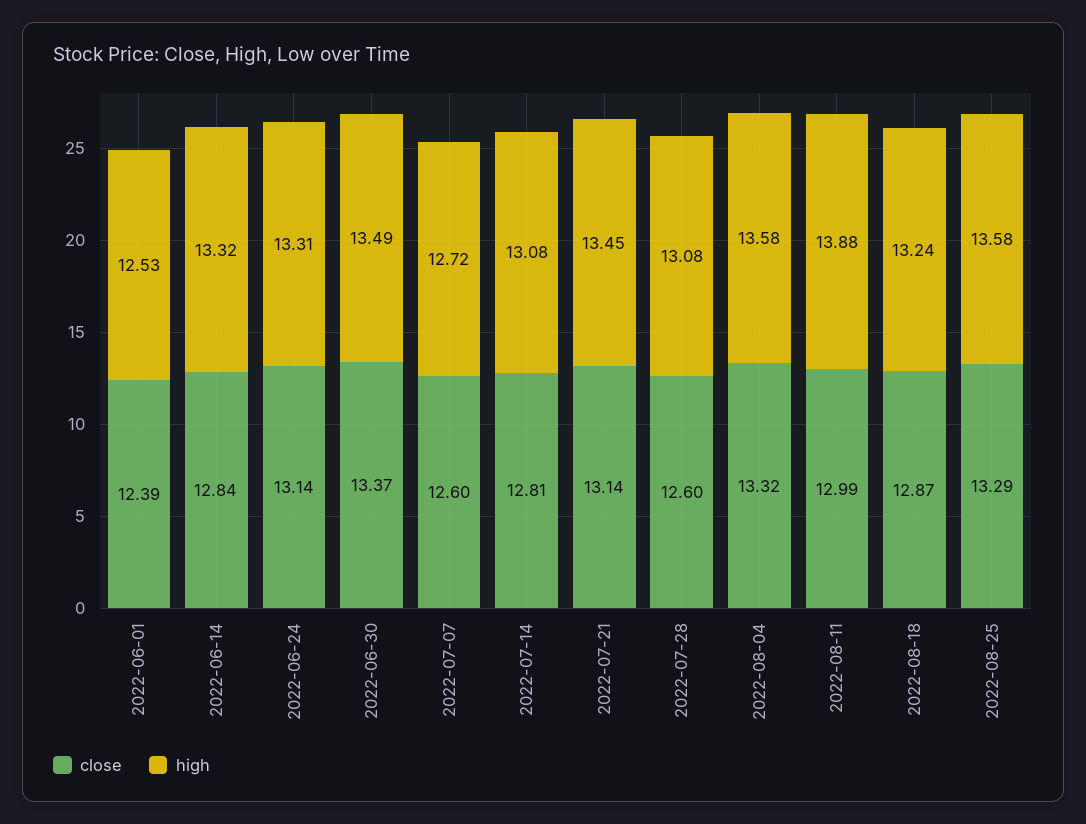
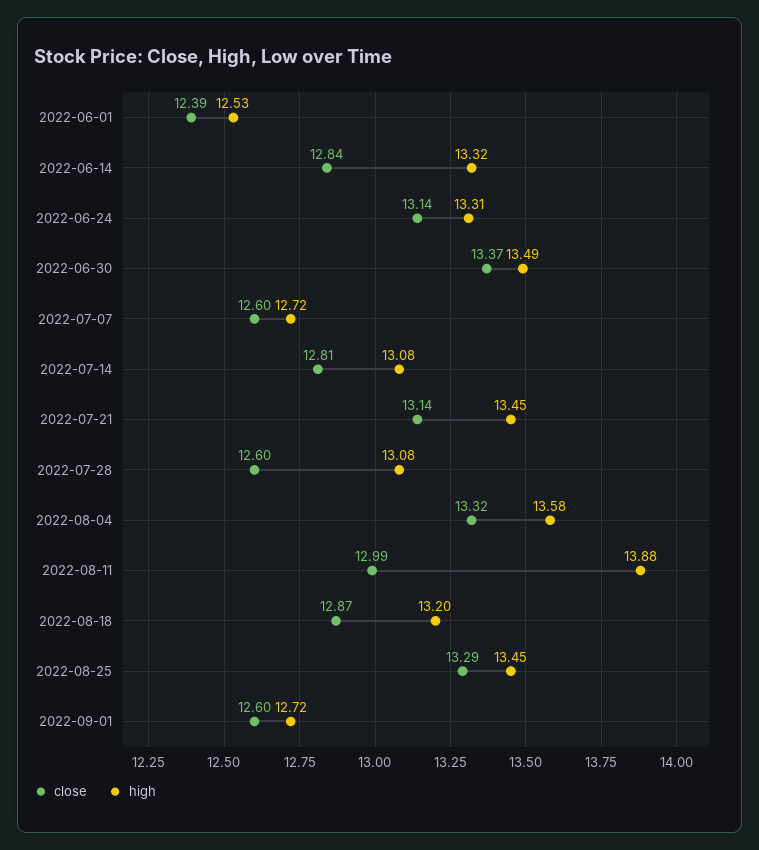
high, 2022-08-18: 13.24 -> 13.2
high, 2022-08-25: 13.58 -> 13.45
close, 2022-09-01: none -> 12.6
high, 2022-09-01: none -> 12.72

